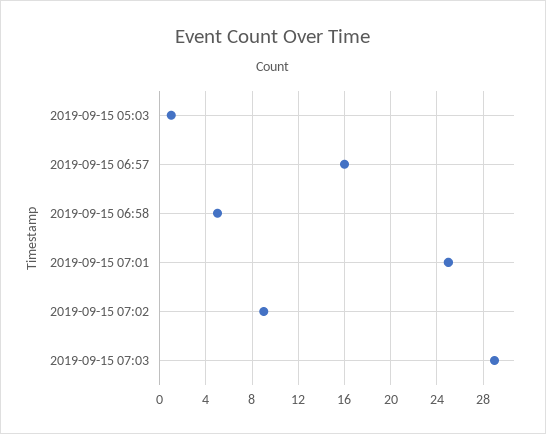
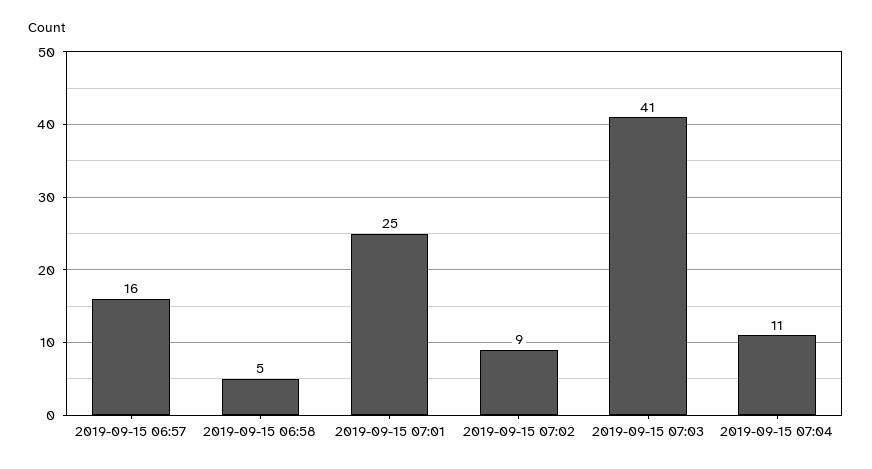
2019-09-15 05:03: 1 -> none
2019-09-15 07:03: 29 -> 41
2019-09-15 07:04: none -> 11

